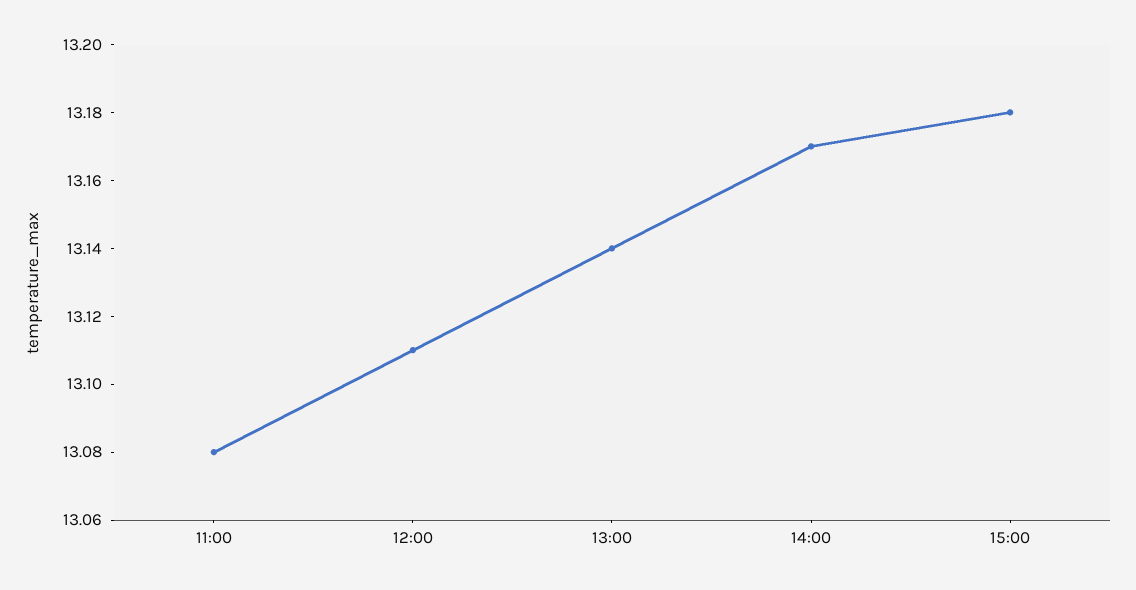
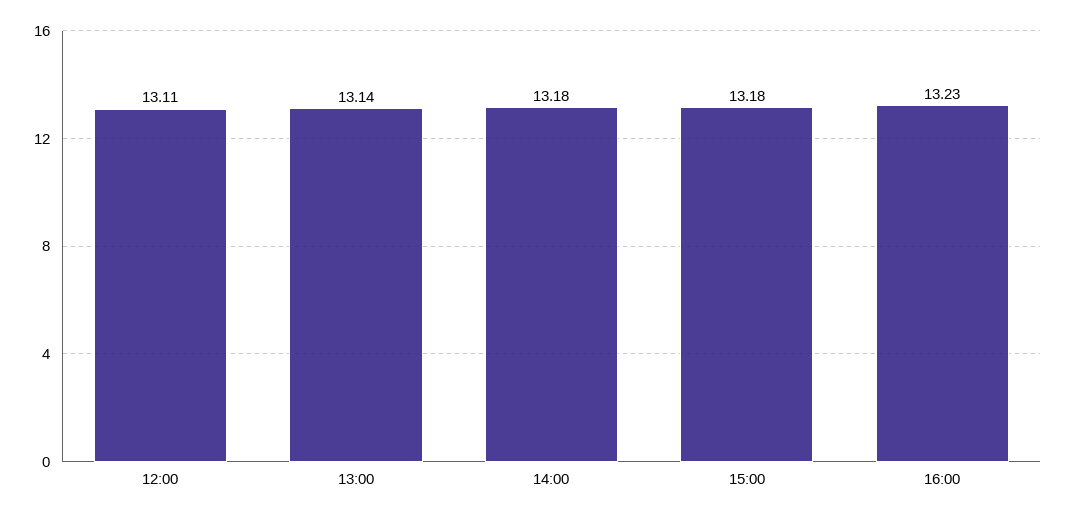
11:00: 13.08 -> none
14:00: 13.17 -> 13.18
16:00: none -> 13.23

